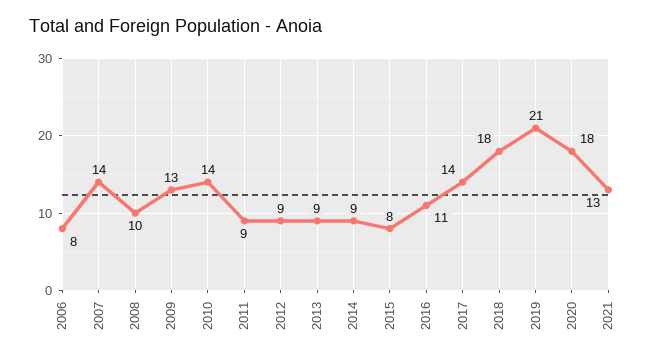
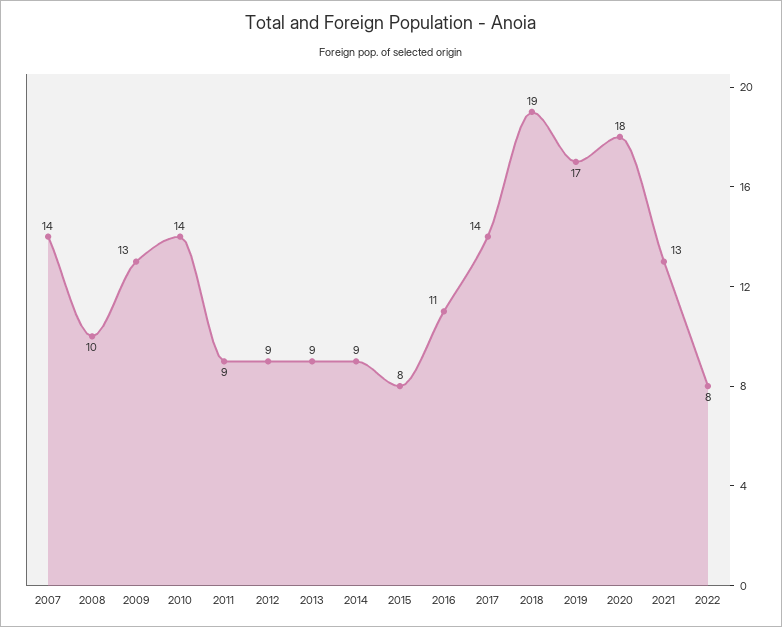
2006: 8 -> none
2018: 18 -> 19
2019: 21 -> 17
2022: none -> 8

